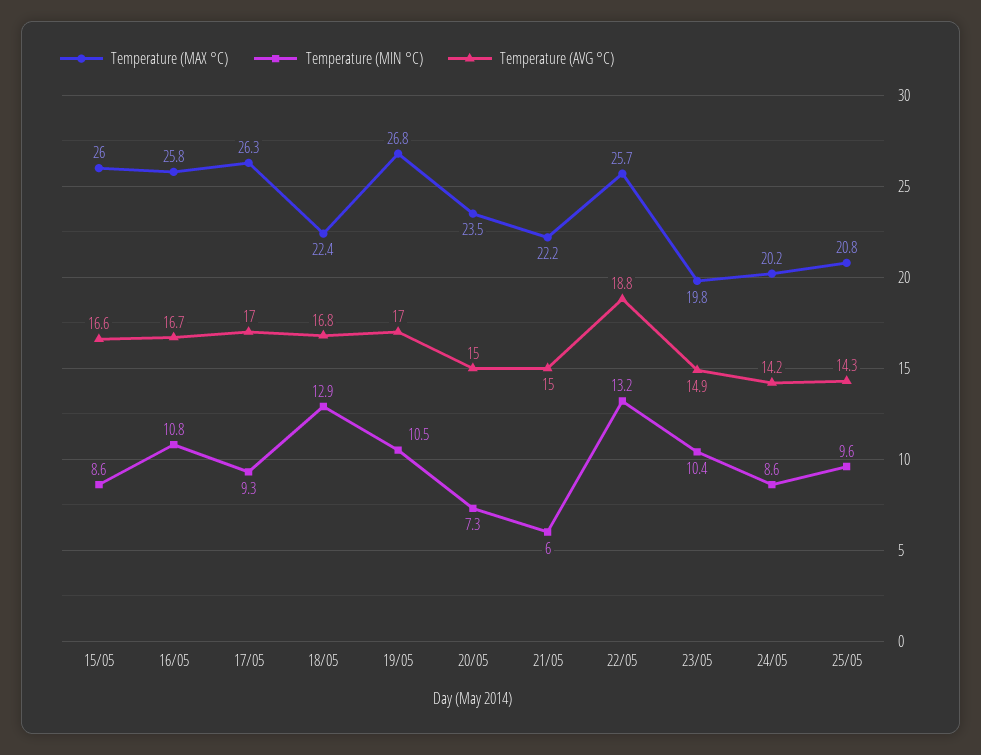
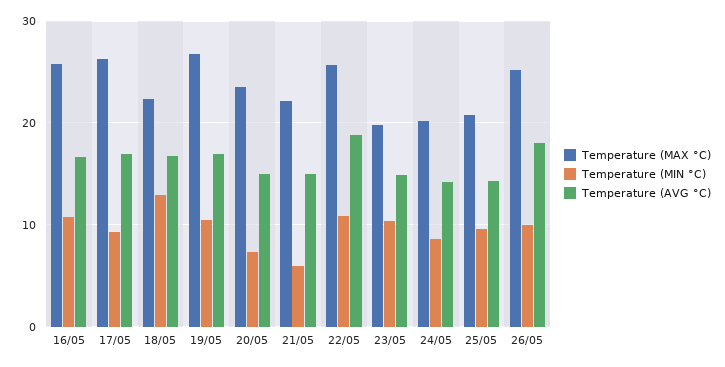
Temperature (MAX °C), 15/05: 26 -> none
Temperature (MIN °C), 15/05: 8.6 -> none
Temperature (AVG °C), 15/05: 16.6 -> none
Temperature (MIN °C), 22/05: 13.2 -> 11
Temperature (MAX °C), 26/05: none -> 25
Temperature (MIN °C), 26/05: none -> 10
Temperature (AVG °C), 26/05: none -> 18

